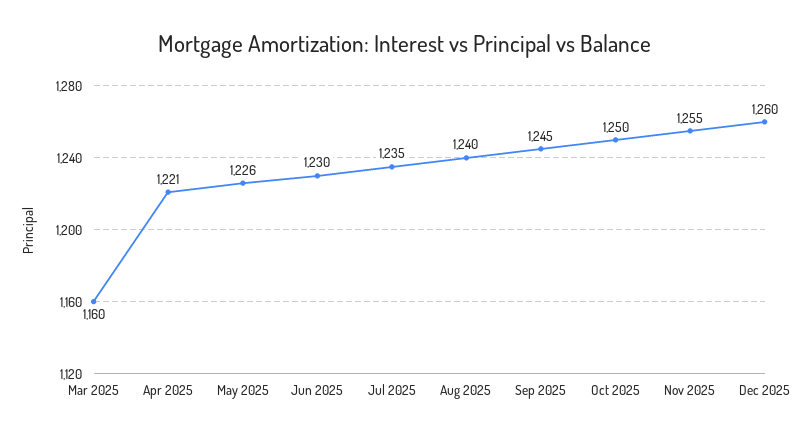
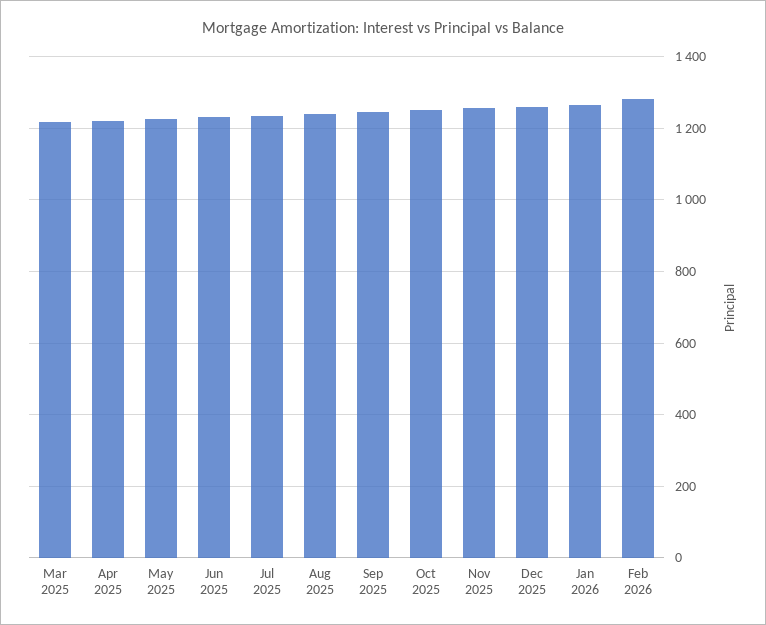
Mar 2025: 1160 -> 1220
Jan 2026: none -> 1260
Feb 2026: none -> 1280

